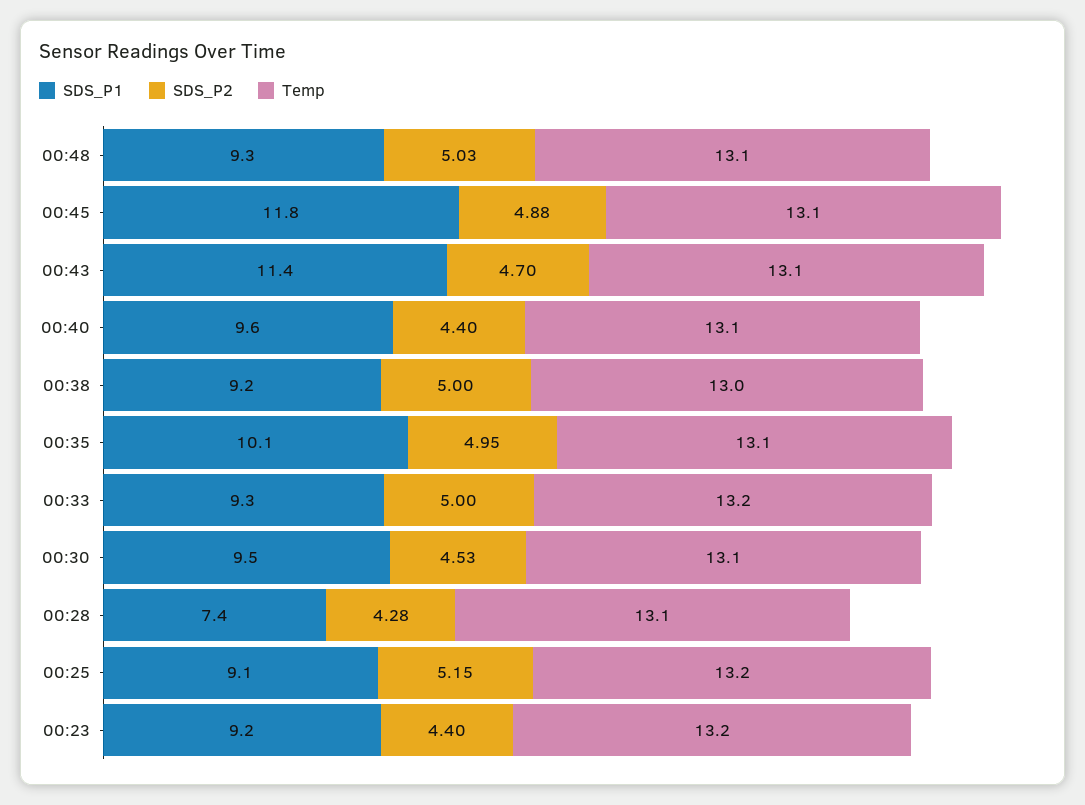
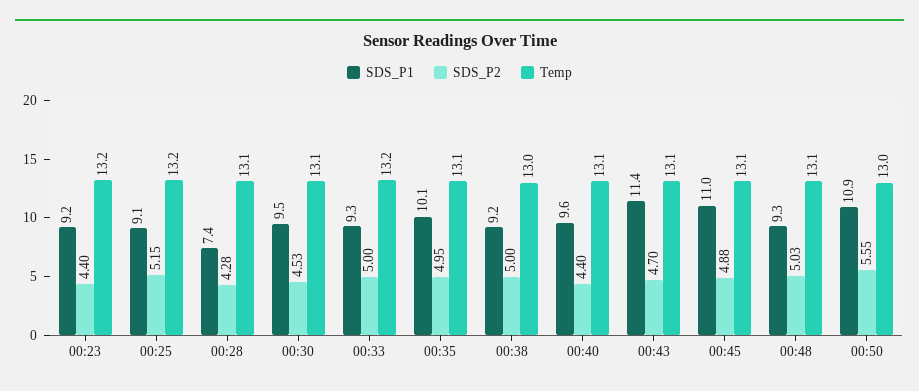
SDS_P1, 00:45: 11.8 -> 11
SDS_P1, 00:50: none -> 10.9
SDS_P2, 00:50: none -> 5.55
Temp, 00:50: none -> 13

